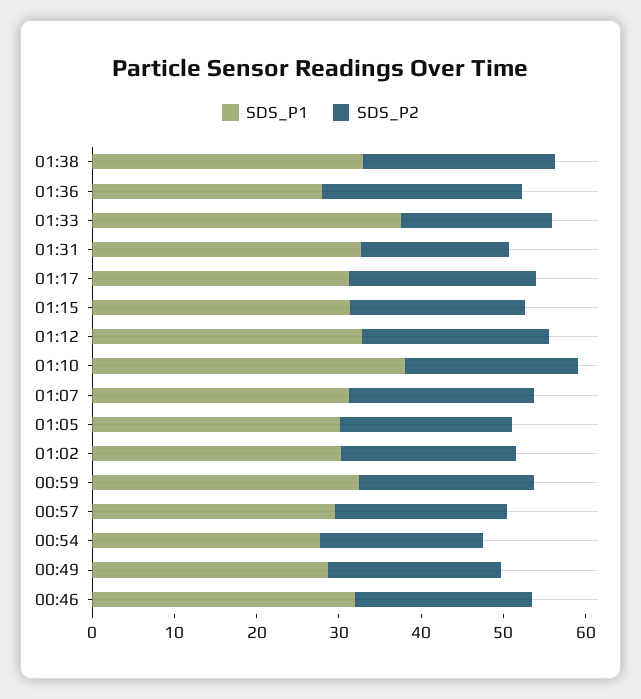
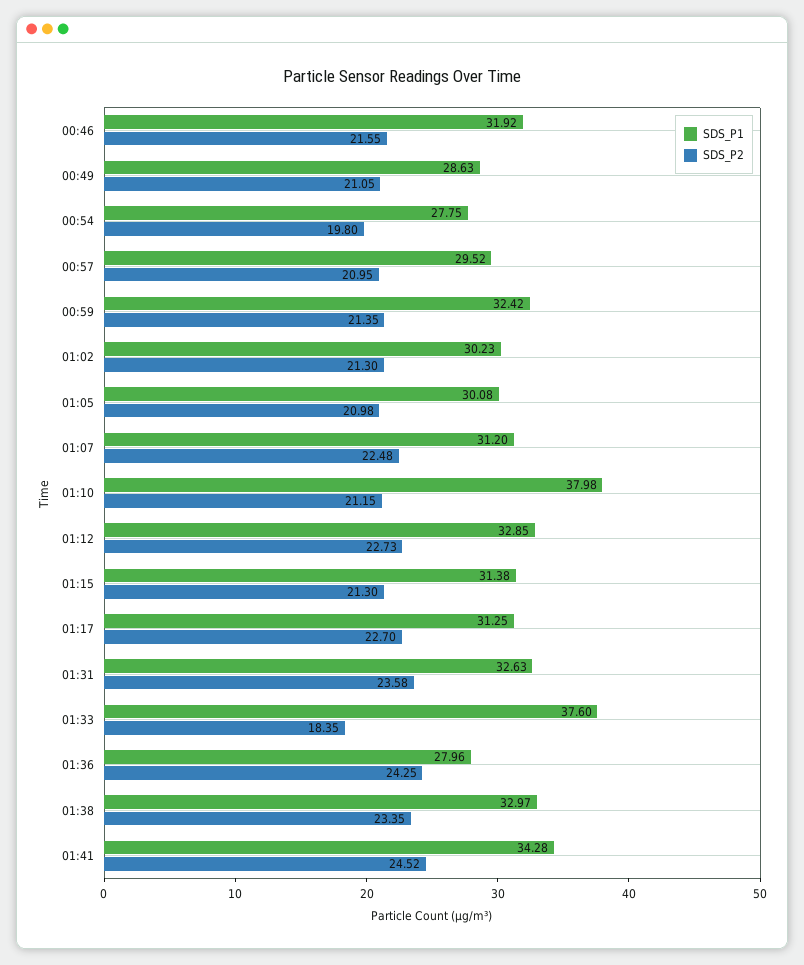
SDS_P2, 01:31: 18 -> 23.58
SDS_P1, 01:41: none -> 34.28
SDS_P2, 01:41: none -> 24.52

